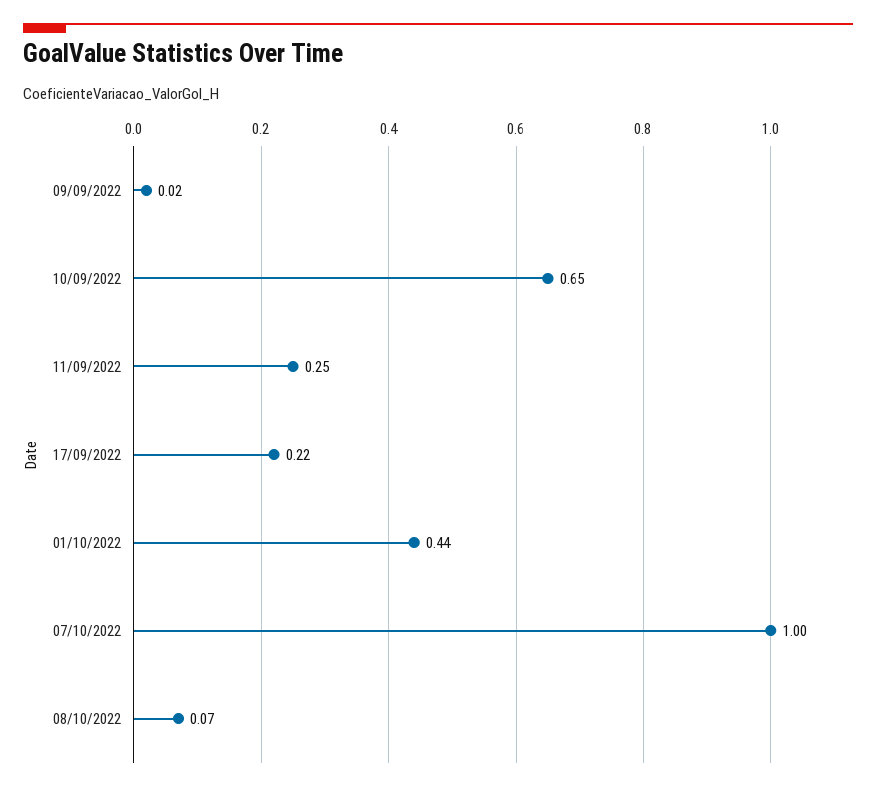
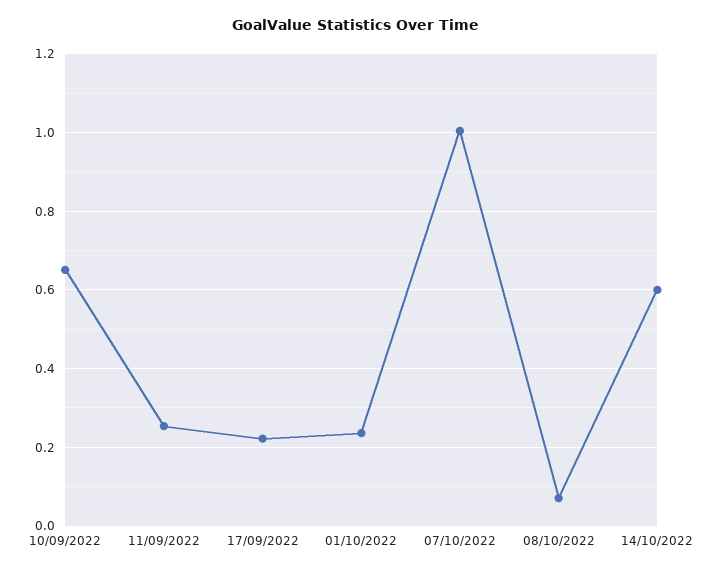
09/09/2022: 0.02 -> none
01/10/2022: 0.44 -> 0.24
14/10/2022: none -> 0.6

